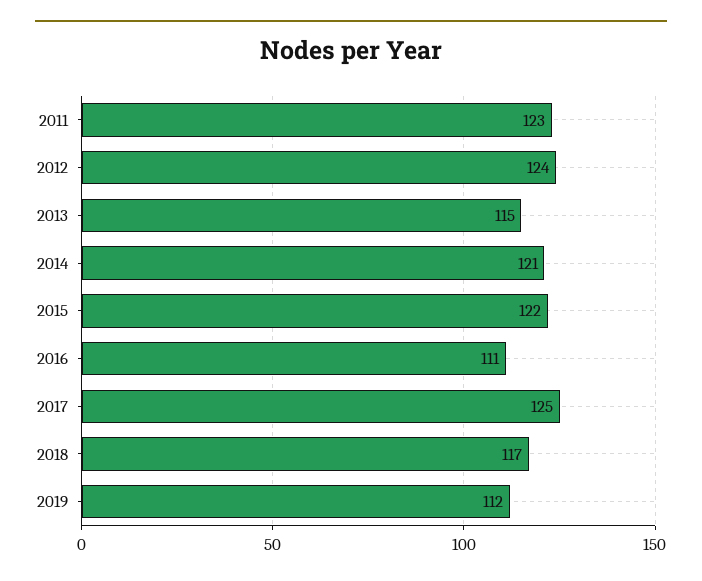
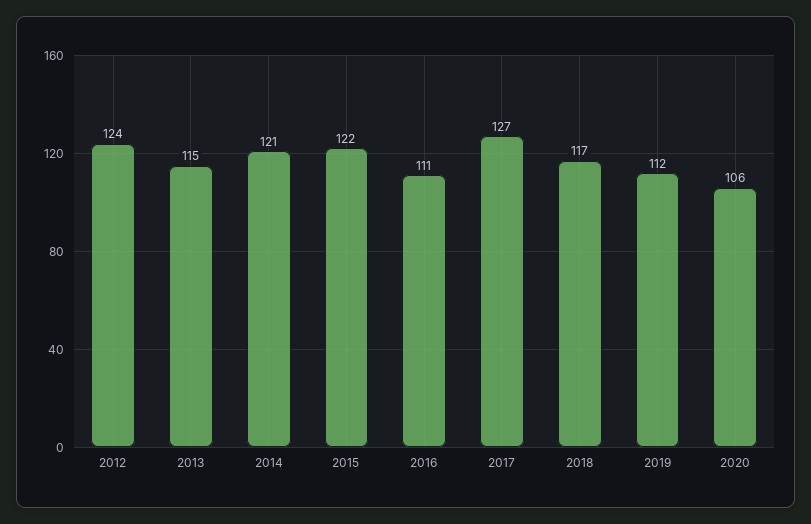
2011: 123 -> none
2017: 125 -> 127
2020: none -> 106

